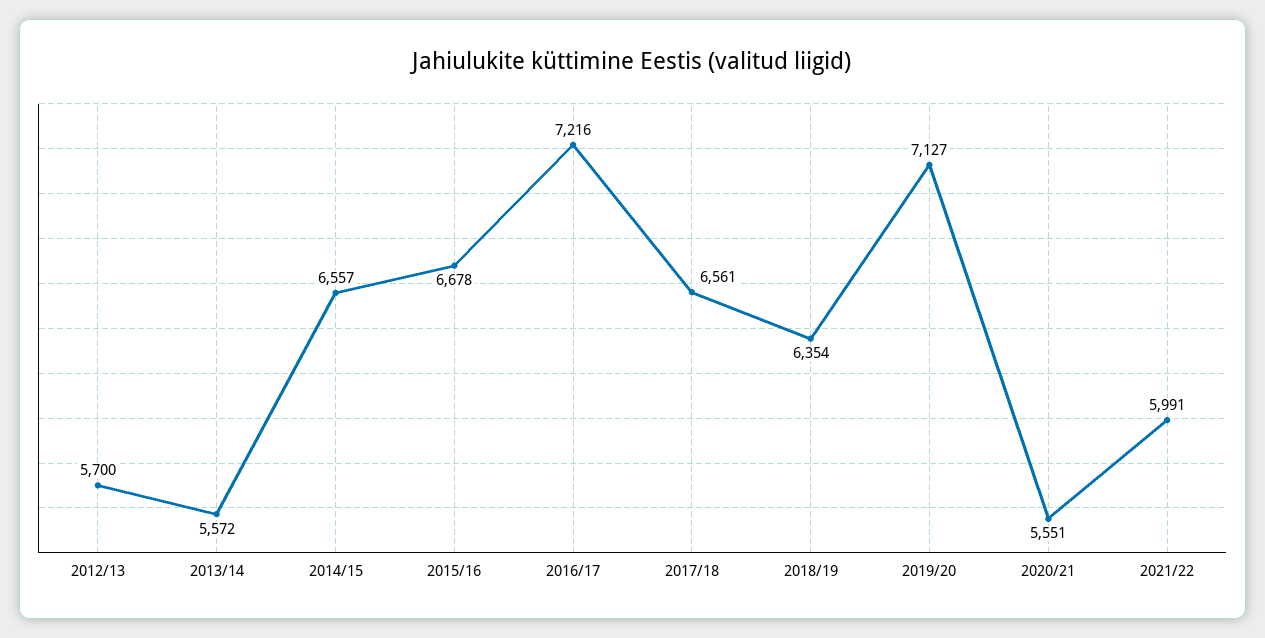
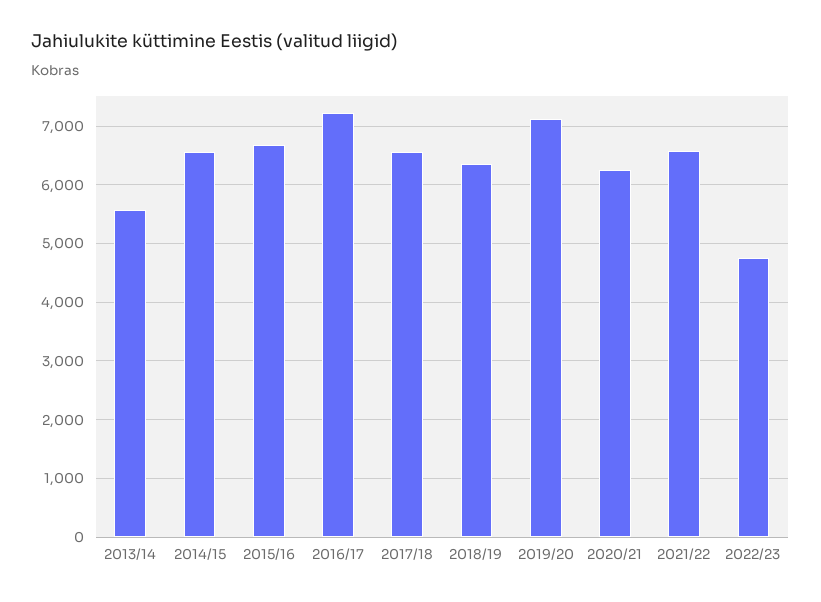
2012/13: 5700 -> none
2020/21: 5551 -> 6200
2021/22: 5991 -> 6600
2022/23: none -> 4800

